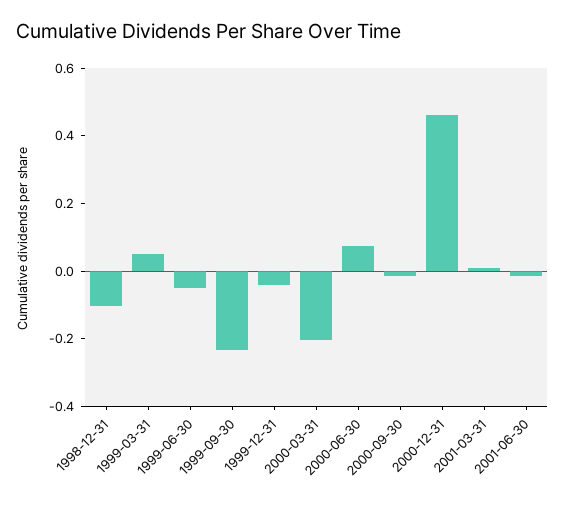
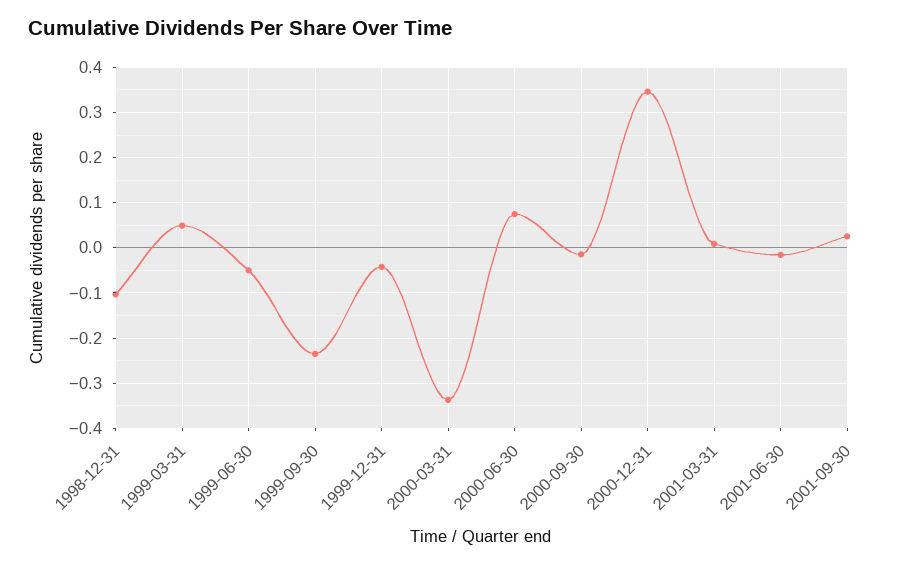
2000-03-31: -0.2 -> -0.34
2000-12-31: 0.45 -> 0.34
2001-09-30: none -> 0.02

